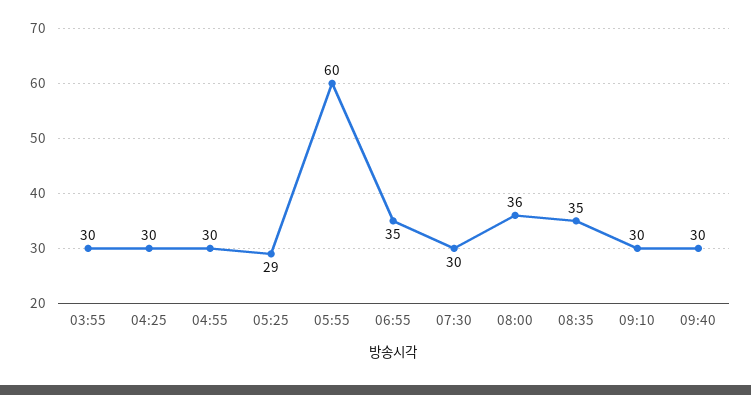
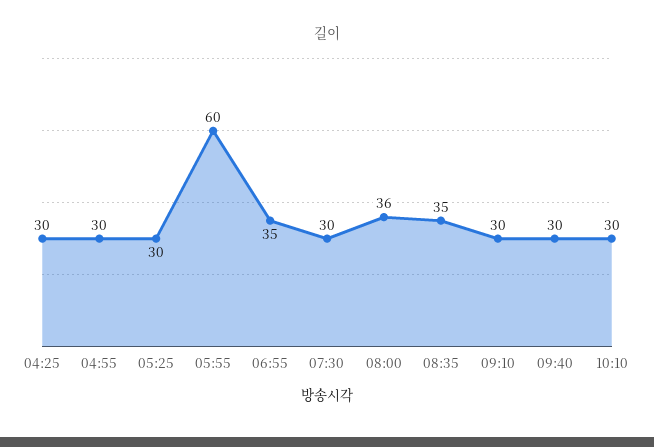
03:55: 30 -> none
05:25: 29 -> 30
10:10: none -> 30

